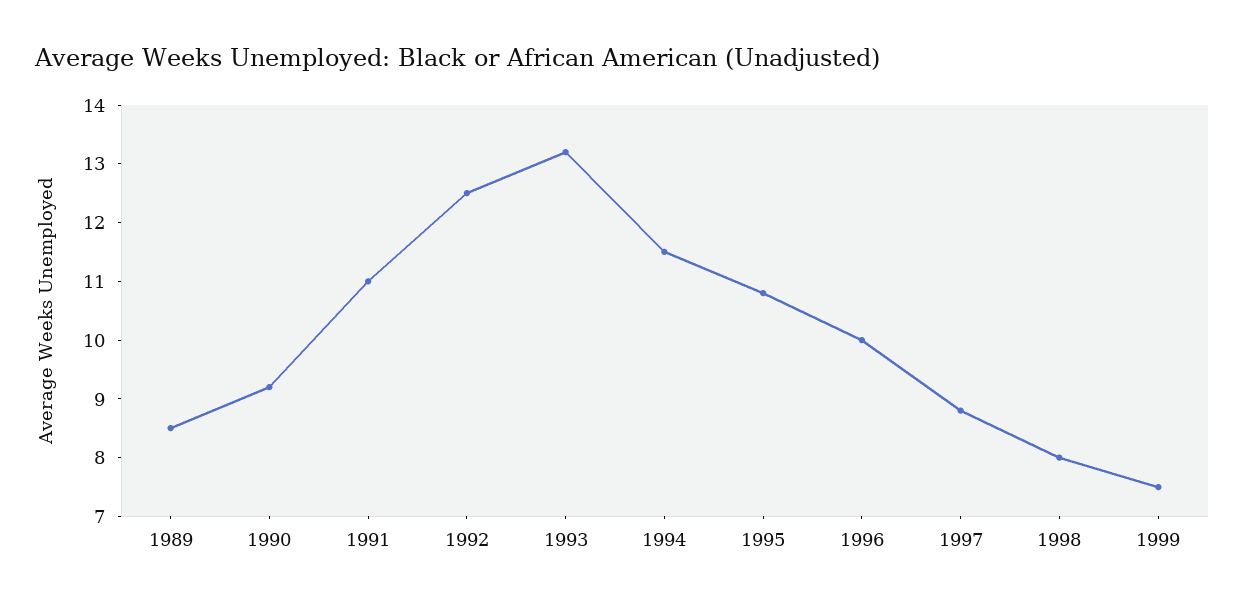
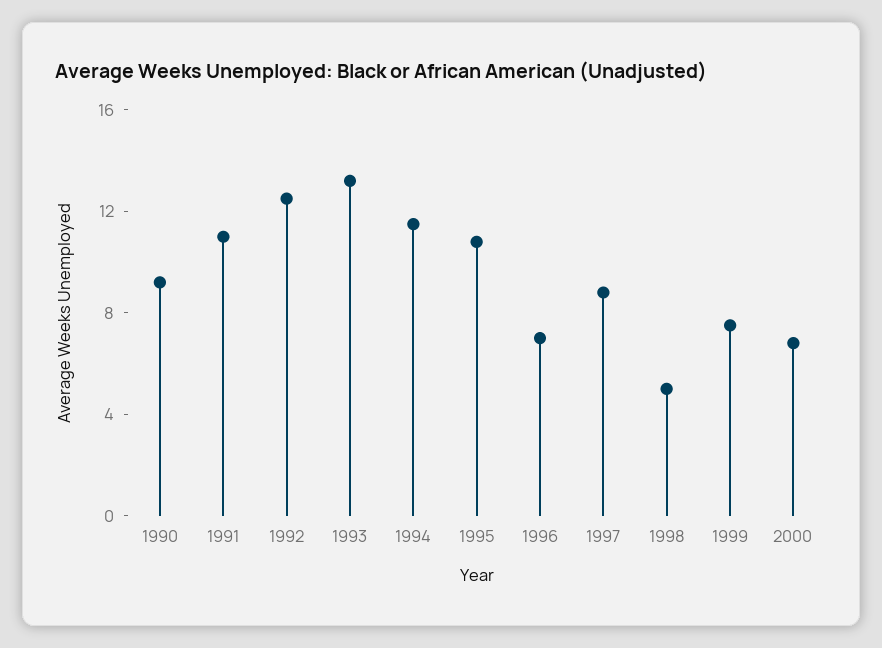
1989: 8.5 -> none
1996: 10 -> 7
1998: 8 -> 5
2000: none -> 7

